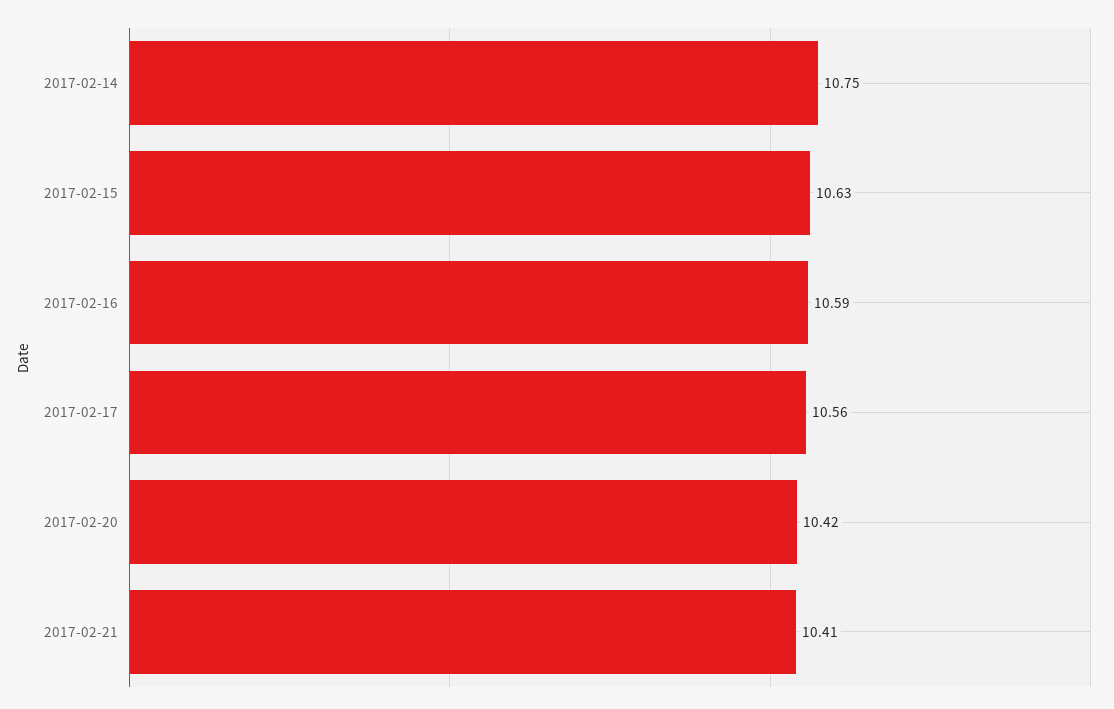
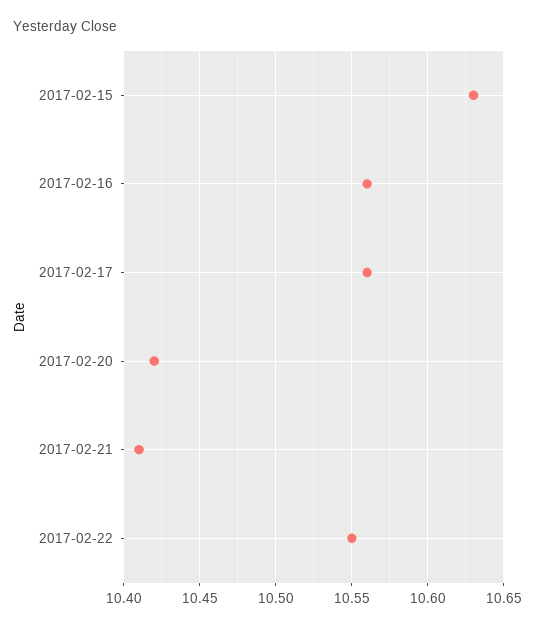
2017-02-14: 10.75 -> none
2017-02-16: 10.59 -> 10.56
2017-02-22: none -> 10.55

